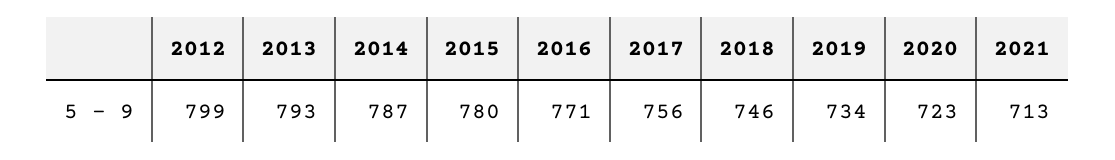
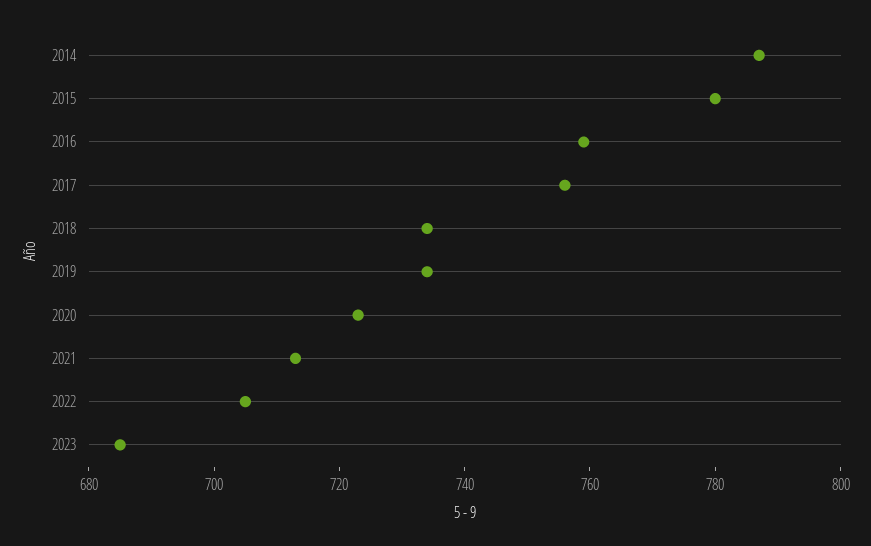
2012: 799 -> none
2013: 793 -> none
2016: 771 -> 760
2018: 746 -> 735
2022: none -> 705
2023: none -> 685

